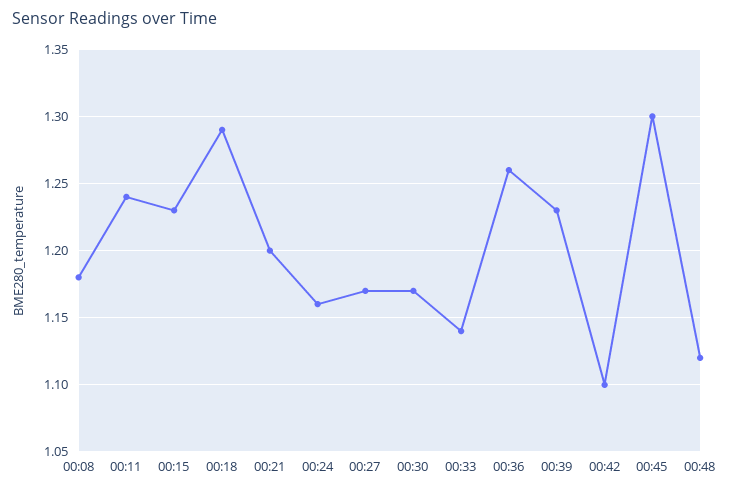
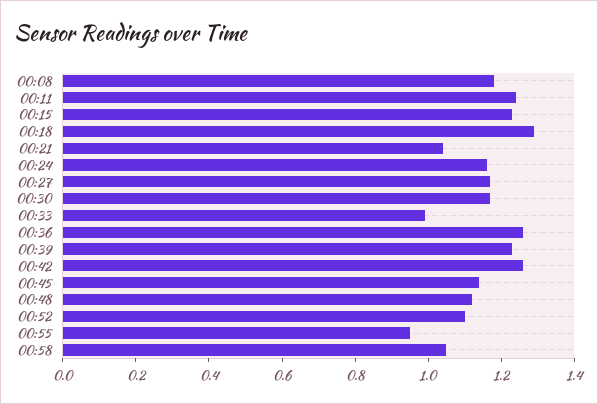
00:21: 1.2 -> 1.05
00:33: 1.14 -> 1
00:42: 1.1 -> 1.25
00:45: 1.3 -> 1.15
00:52: none -> 1.1
00:55: none -> 0.95
00:58: none -> 1.05

